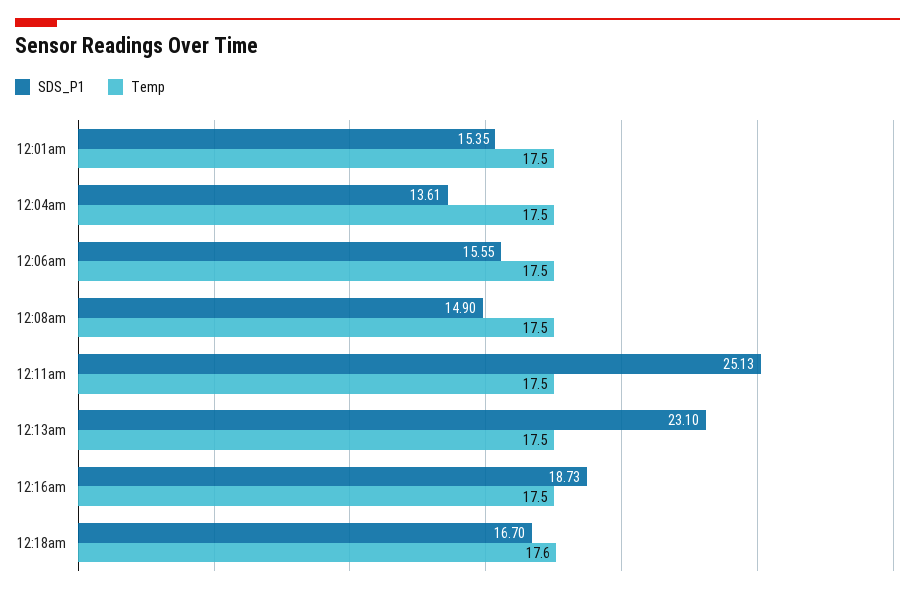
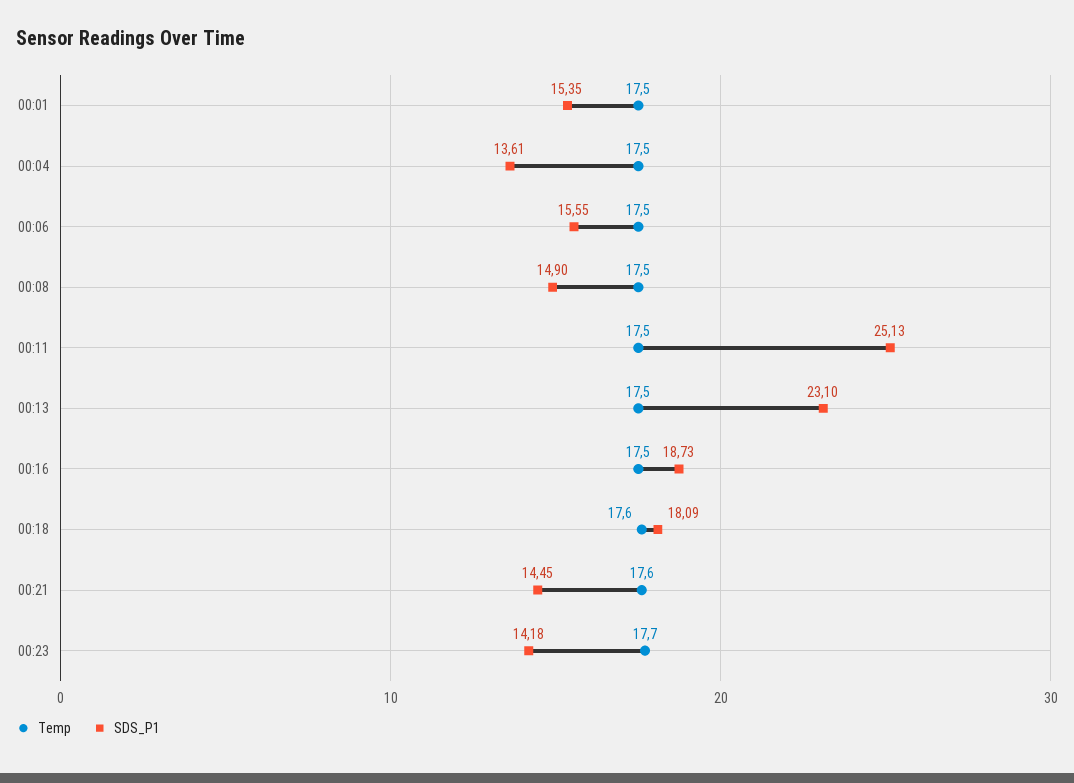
SDS_P1, 12:18am: 16.7 -> 18.09
Temp, 00:21: none -> 17.6
SDS_P1, 00:21: none -> 14.45
Temp, 00:23: none -> 17.7
SDS_P1, 00:23: none -> 14.18

